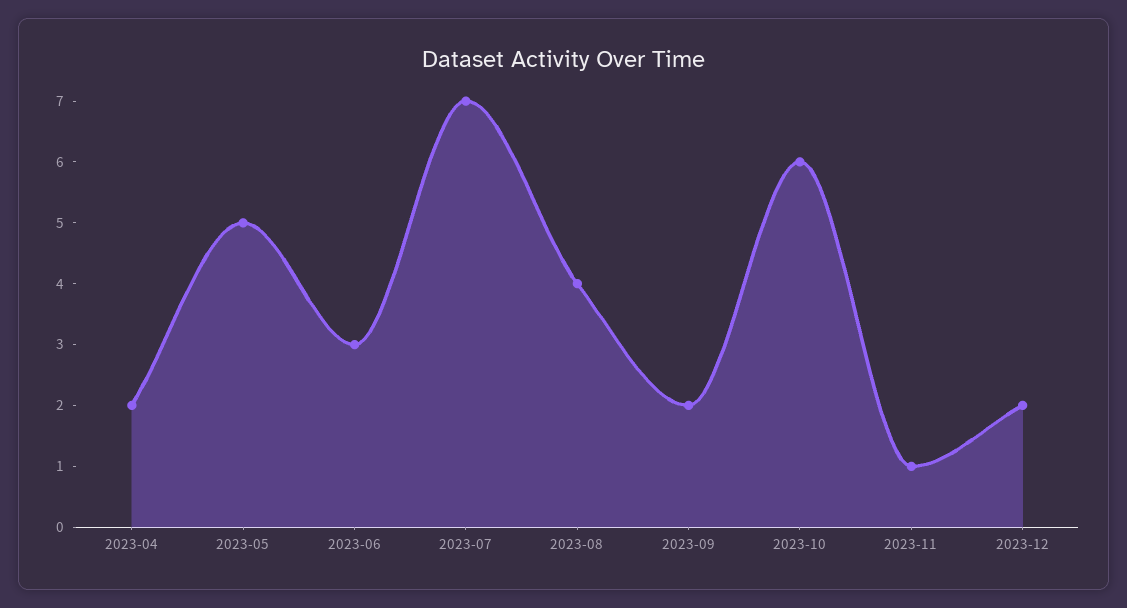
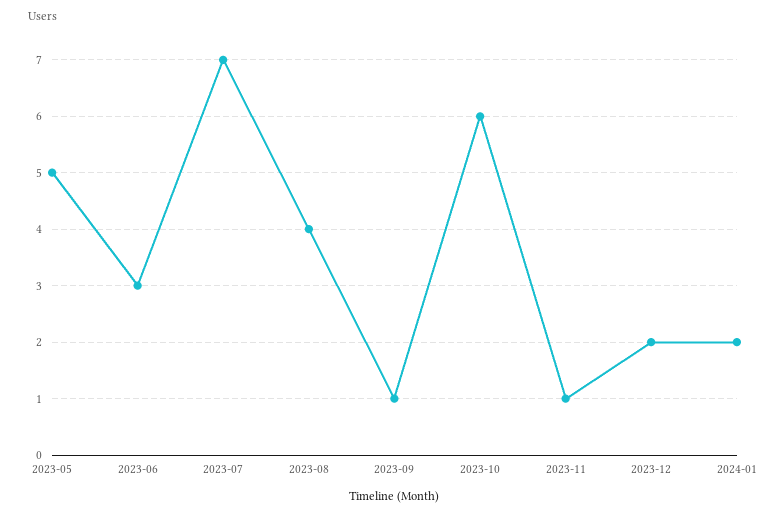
2023-04: 2 -> none
2023-09: 2 -> 1
2024-01: none -> 2

